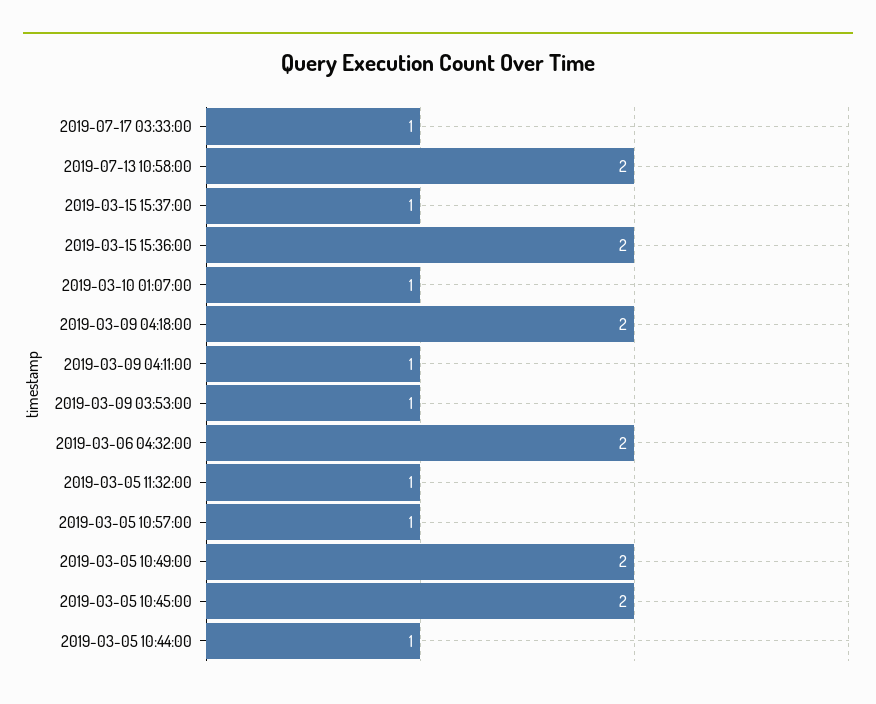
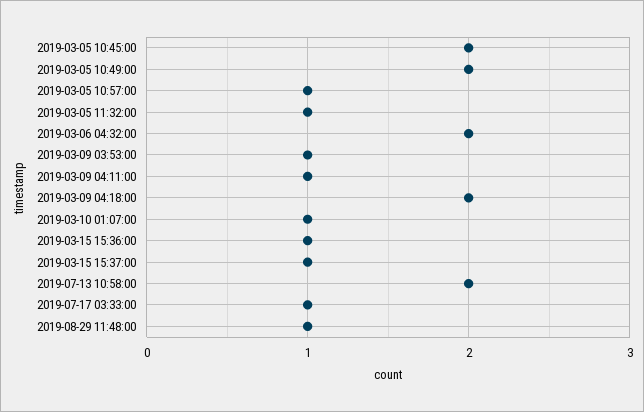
2019-03-15 15:36:00: 2 -> 1
2019-03-05 10:44:00: 1 -> none
2019-08-29 11:48:00: none -> 1

